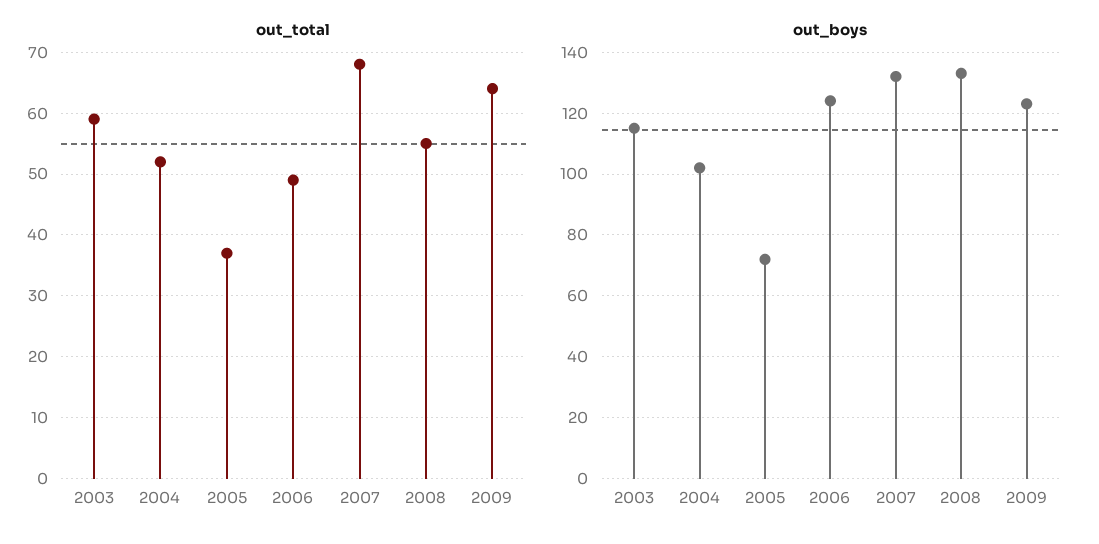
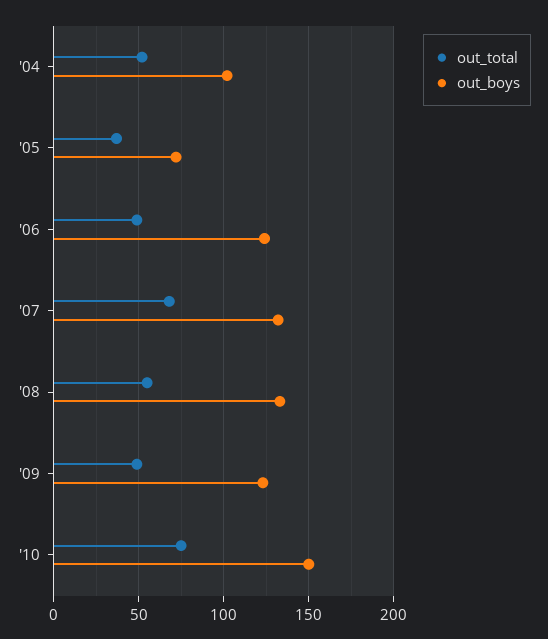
out_total, 2003: 59 -> none
out_total, 2009: 64 -> 50
out_boys, 2003: 115 -> none
out_total, '10: none -> 75
out_boys, '10: none -> 150

